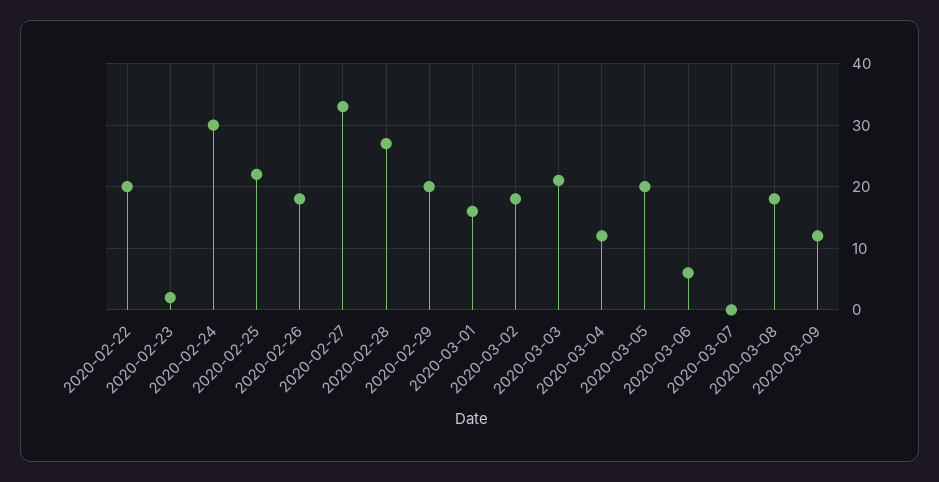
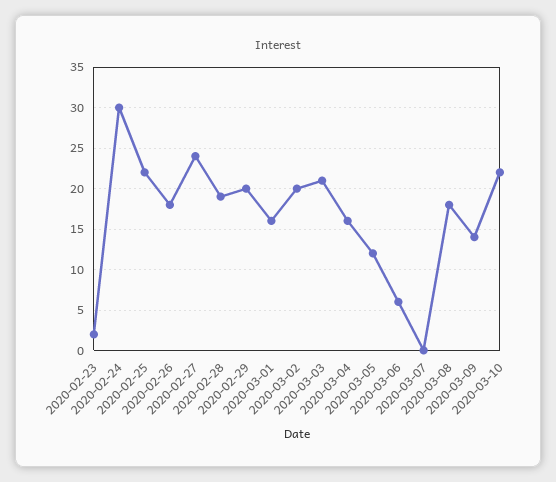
2020-02-22: 20 -> none
2020-02-27: 33 -> 24
2020-02-28: 27 -> 19
2020-03-02: 18 -> 20
2020-03-04: 12 -> 16
2020-03-05: 20 -> 12
2020-03-09: 12 -> 14
2020-03-10: none -> 22

